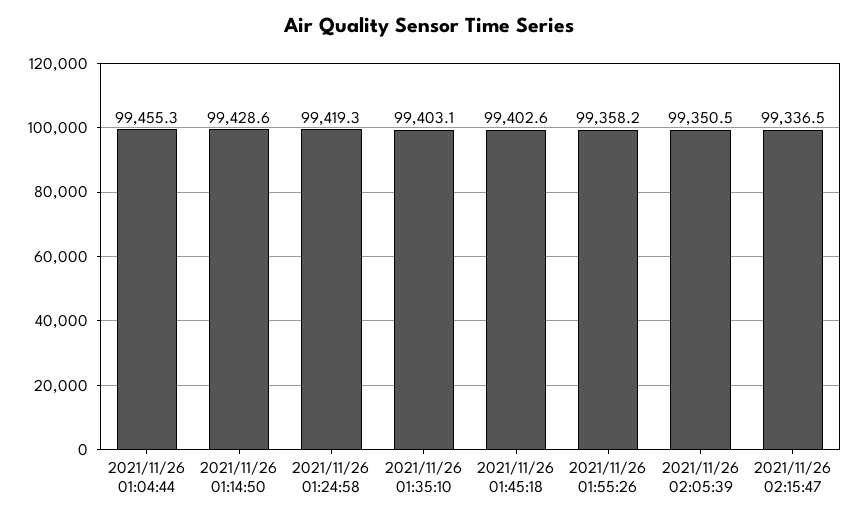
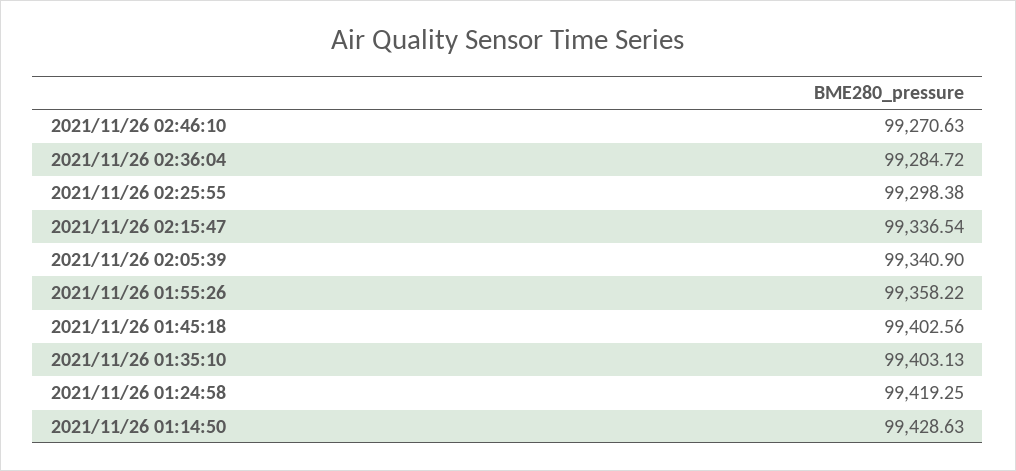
2021/11/26 01:04:44: 99455.3 -> none
2021/11/26 02:05:39: 99350.5 -> 99340.9
2021/11/26 02:46:10: none -> 99270.63
2021/11/26 02:36:04: none -> 99284.72
2021/11/26 02:25:55: none -> 99298.38

